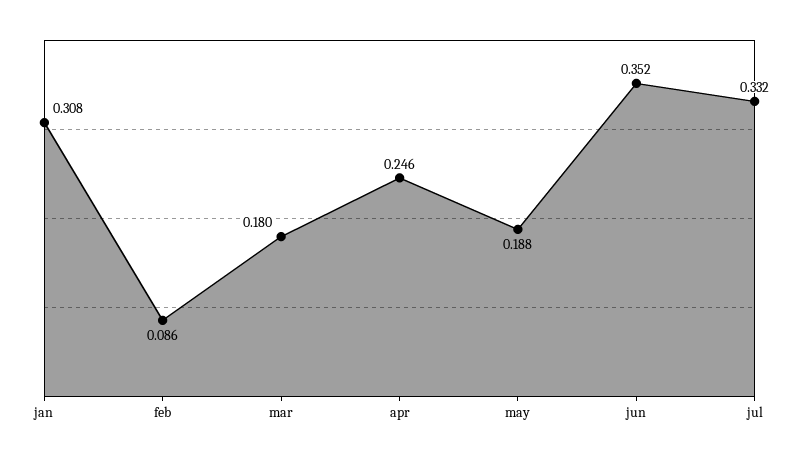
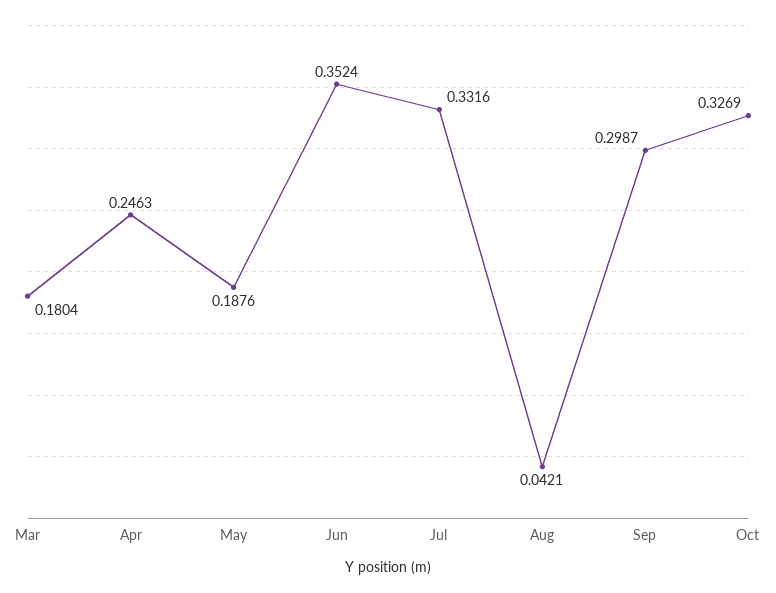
jan: 0.308 -> none
feb: 0.086 -> none
Aug: none -> 0.0421
Sep: none -> 0.2987
Oct: none -> 0.3269

